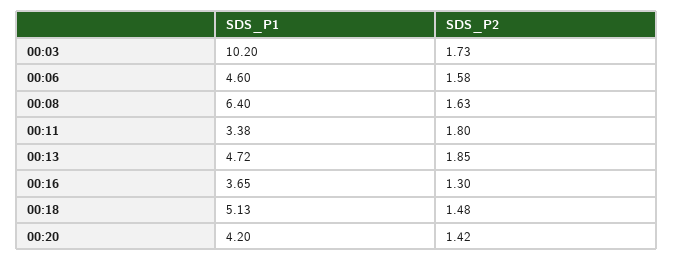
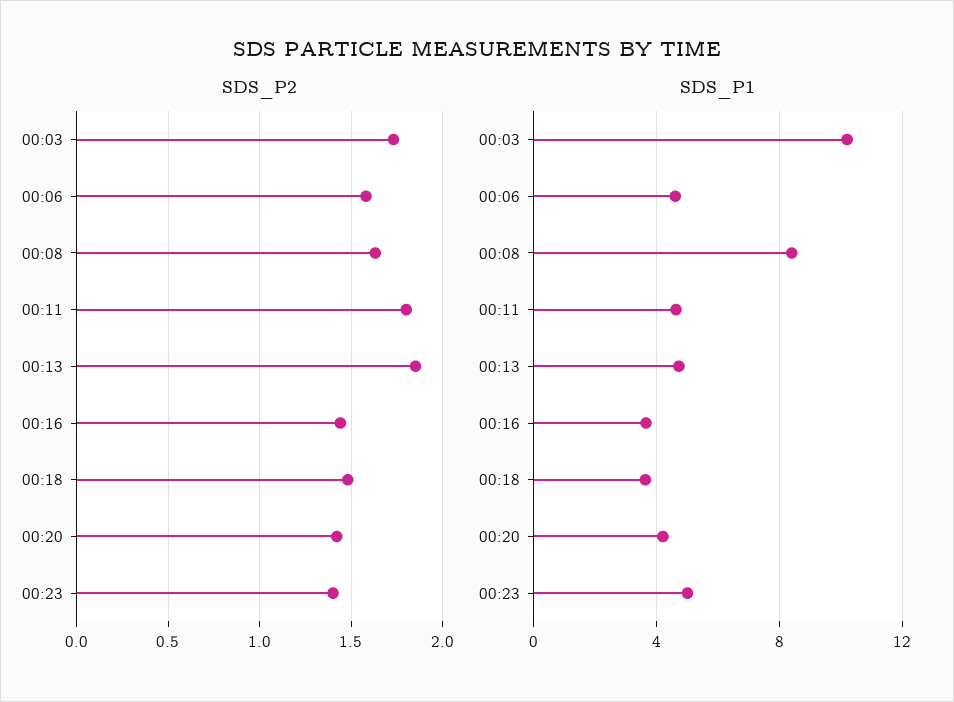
SDS_P1, 00:08: 6.4 -> 8.5
SDS_P1, 00:11: 3.38 -> 4.5
SDS_P2, 00:16: 1.3 -> 1.45
SDS_P1, 00:18: 5.13 -> 3.5
SDS_P2, 00:23: none -> 1.4
SDS_P1, 00:23: none -> 5

